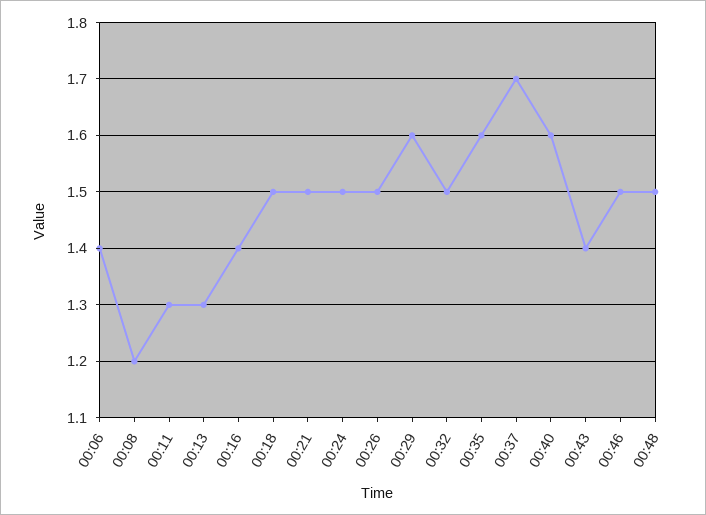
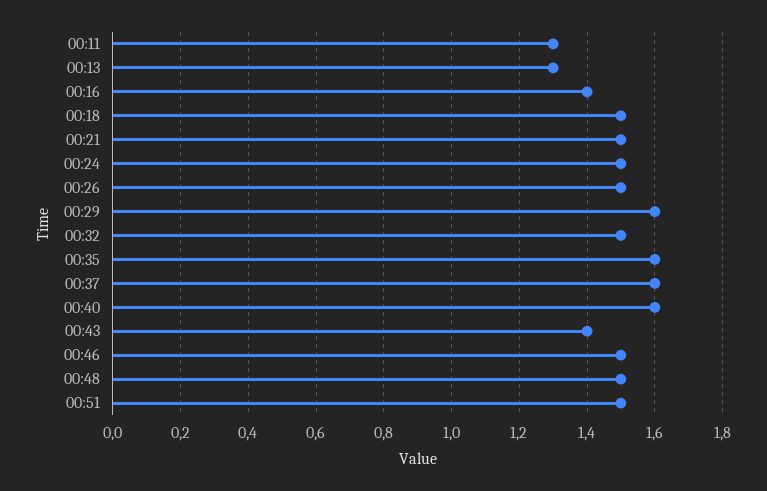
00:06: 1.4 -> none
00:08: 1.2 -> none
00:37: 1.7 -> 1.6
00:51: none -> 1.5

